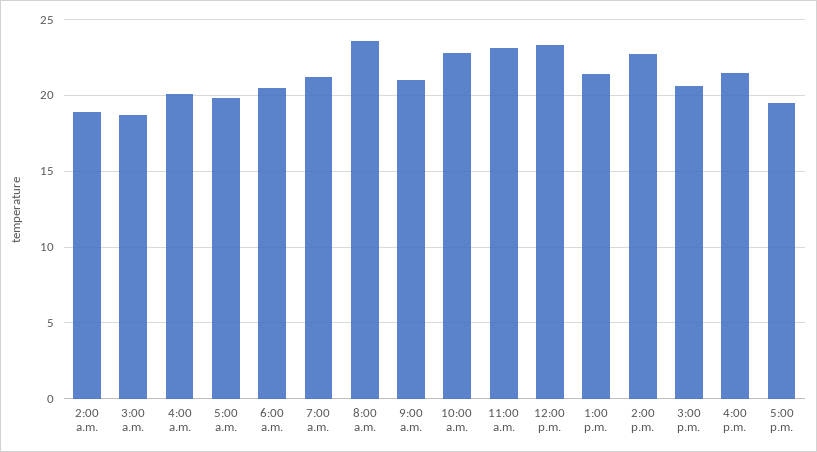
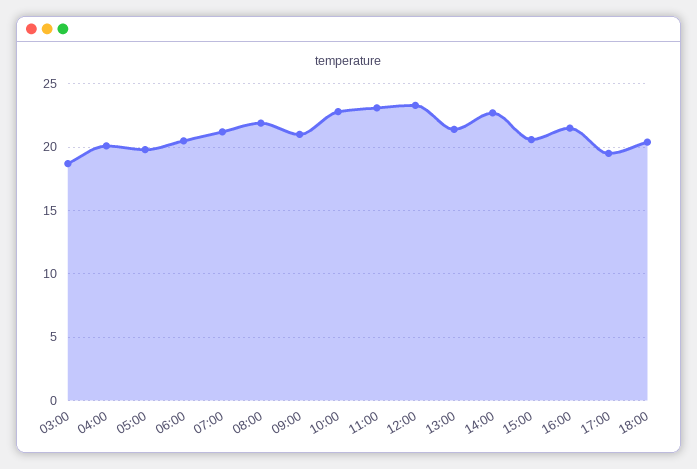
2:00 a.m.: 19 -> none
8:00 a.m.: 23.5 -> 22
18:00: none -> 20.5

